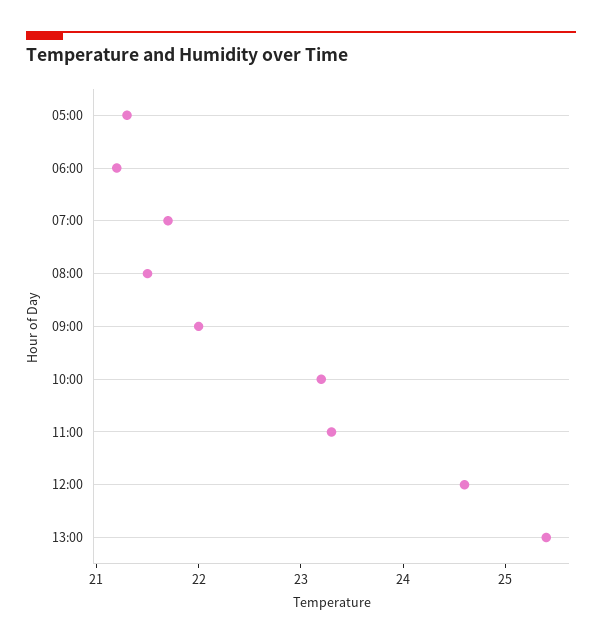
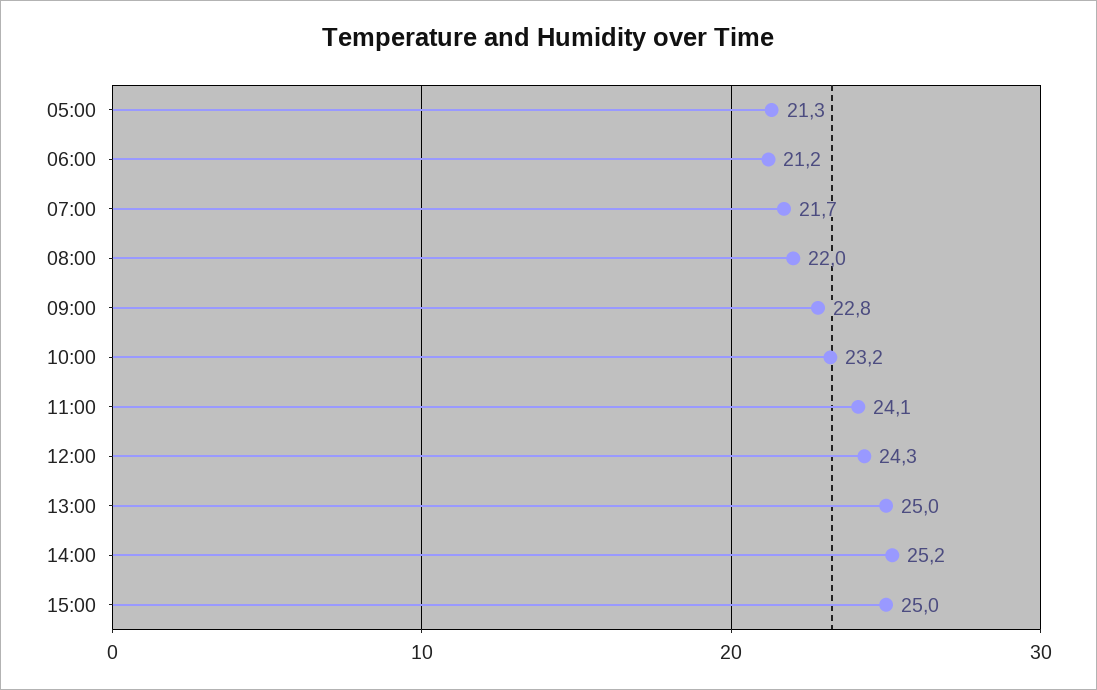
08:00: 21.5 -> 22
09:00: 22 -> 22.8
11:00: 23.3 -> 24.1
12:00: 24.6 -> 24.3
13:00: 25.4 -> 25
14:00: none -> 25.2
15:00: none -> 25

